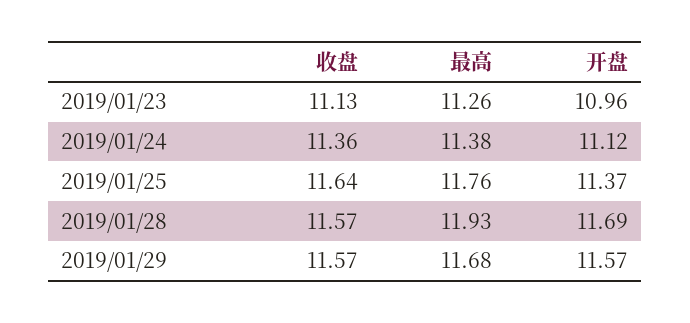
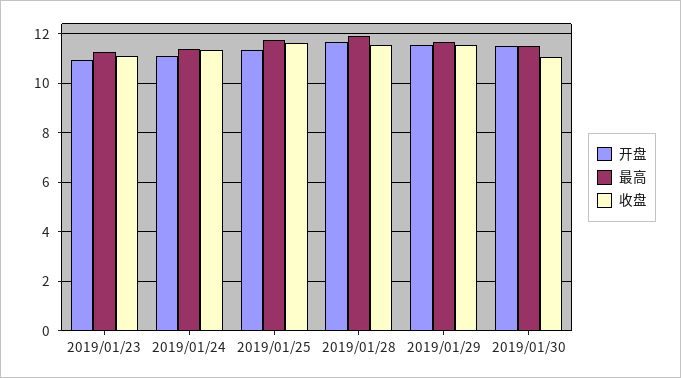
开盘, 2019/01/30: none -> 11.5
最高, 2019/01/30: none -> 11.5
收盘, 2019/01/30: none -> 11

